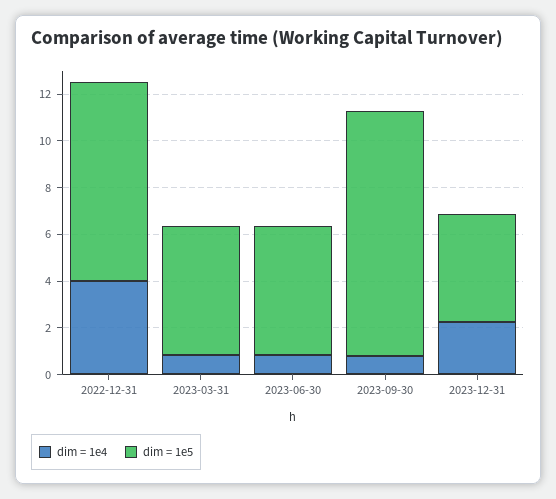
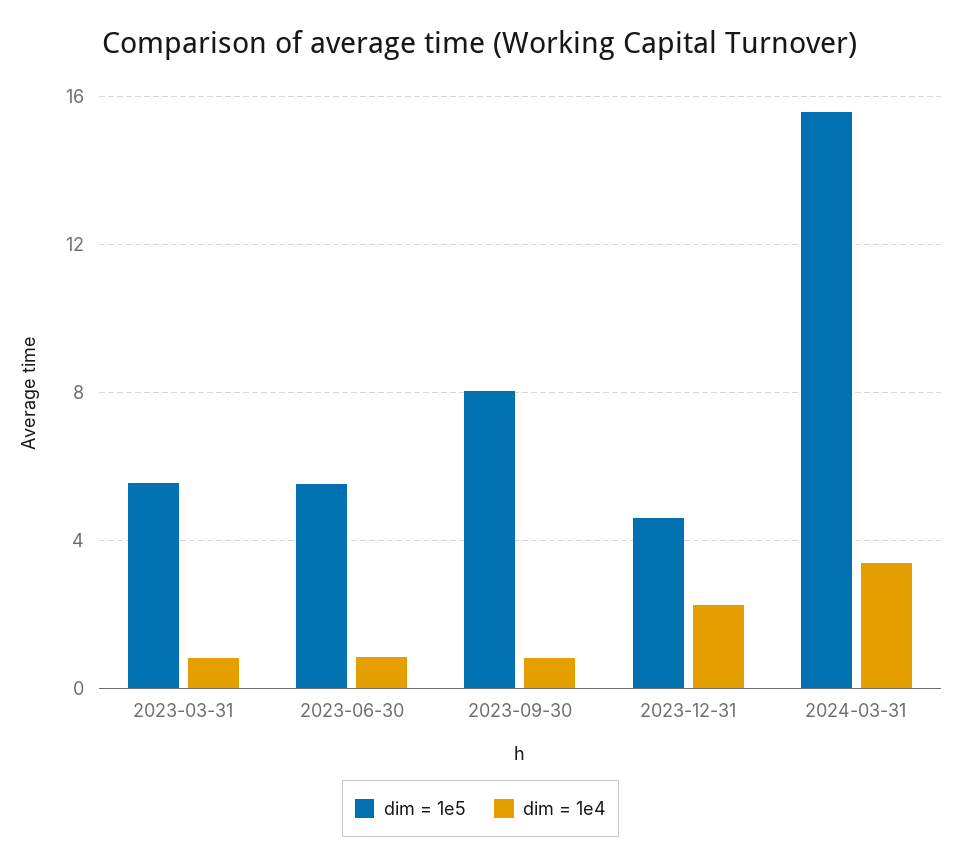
dim = 1e4, 2022-12-31: 4 -> none
dim = 1e5, 2022-12-31: 8.5 -> none
dim = 1e5, 2023-09-30: 10.5 -> 8
dim = 1e5, 2024-03-31: none -> 15.5
dim = 1e4, 2024-03-31: none -> 3.5

